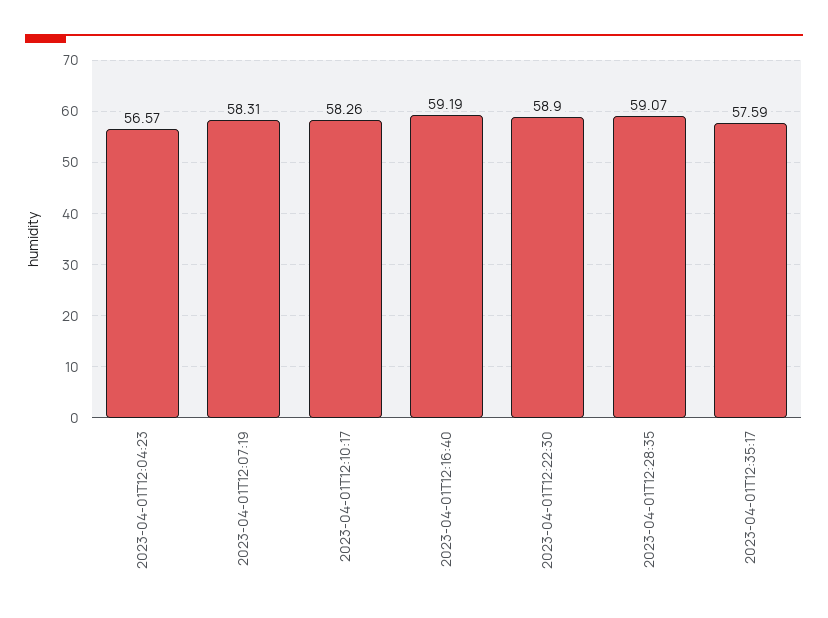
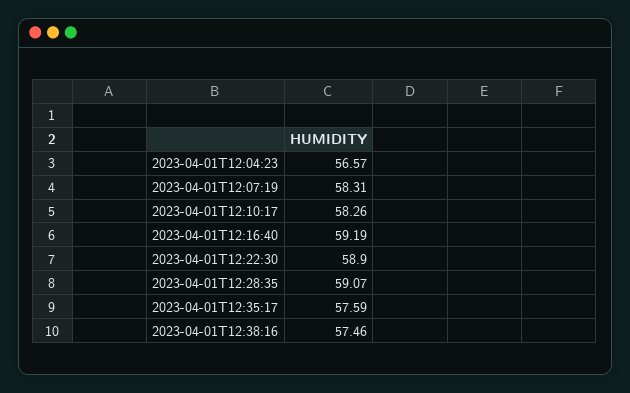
2023-04-01T12:38:16: none -> 57.46

